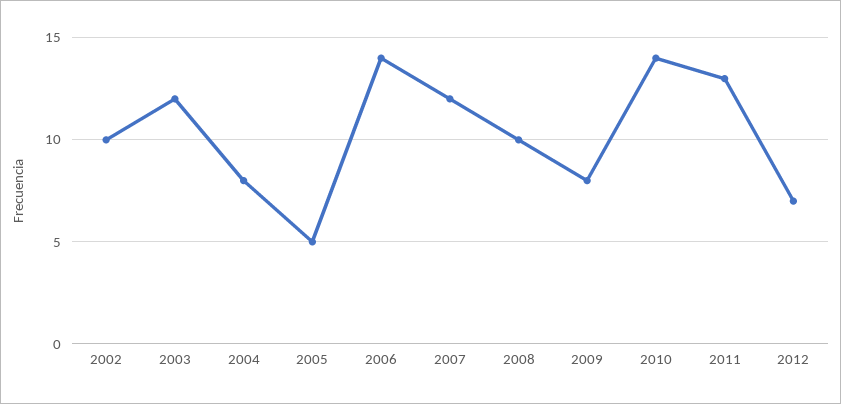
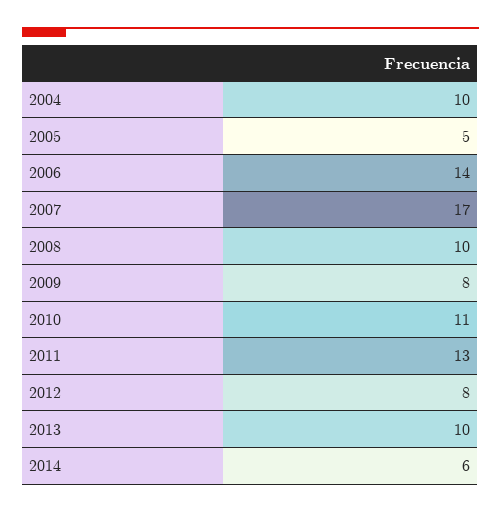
2002: 10 -> none
2003: 12 -> none
2004: 8 -> 10
2007: 12 -> 17
2010: 14 -> 11
2012: 7 -> 8
2013: none -> 10
2014: none -> 6

